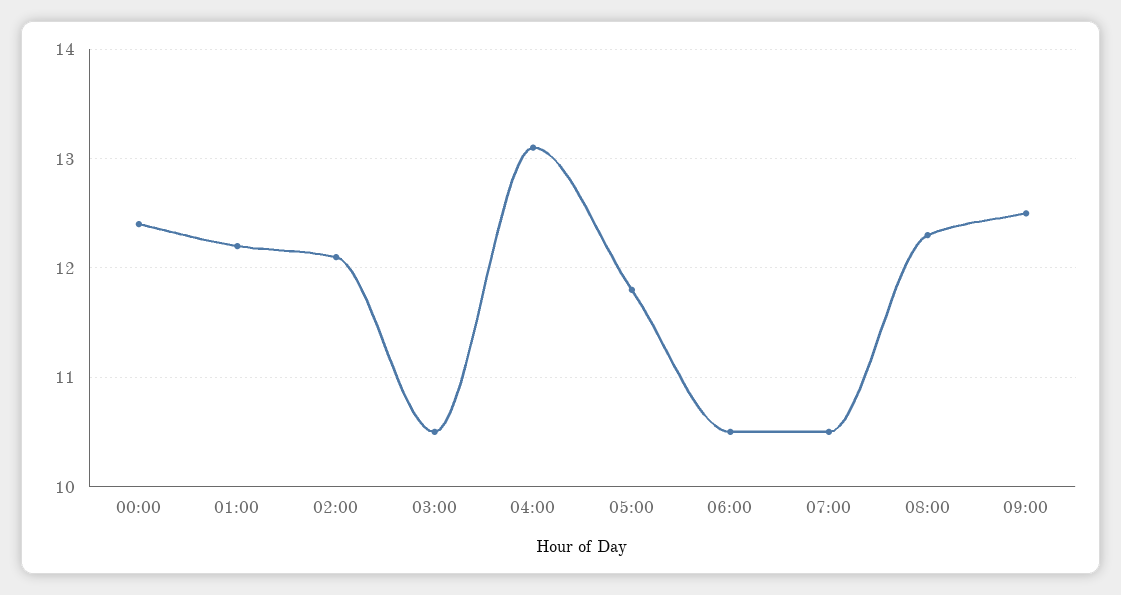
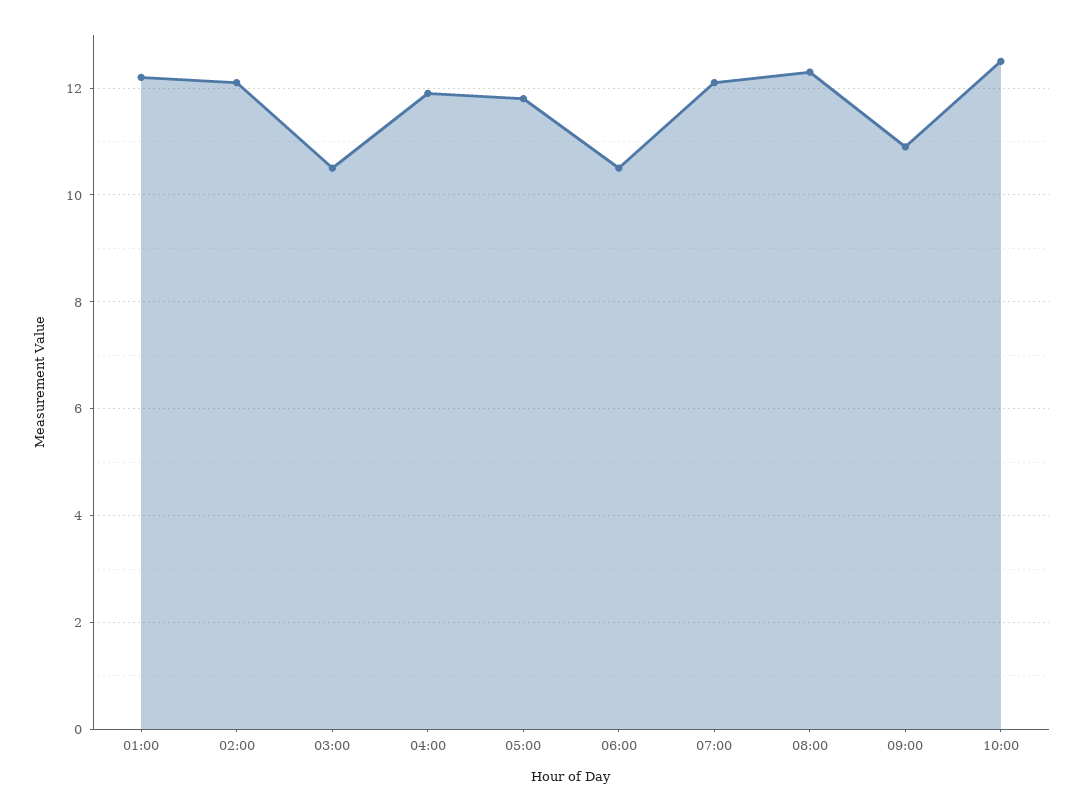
00:00: 12.4 -> none
04:00: 13.1 -> 12
07:00: 10.5 -> 12
09:00: 12.5 -> 11
10:00: none -> 12.5

